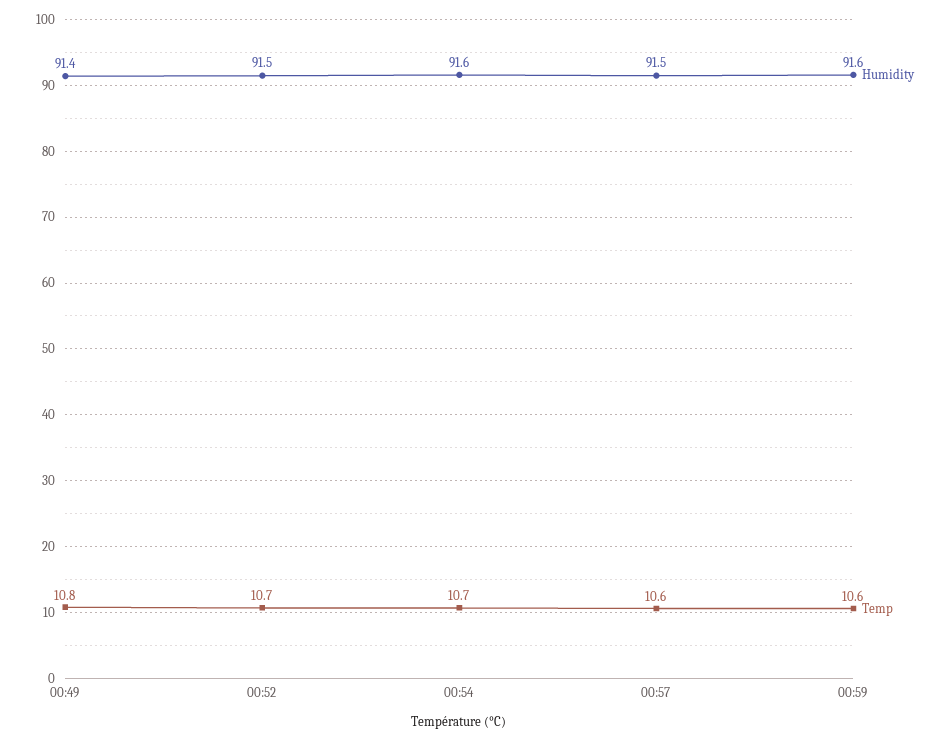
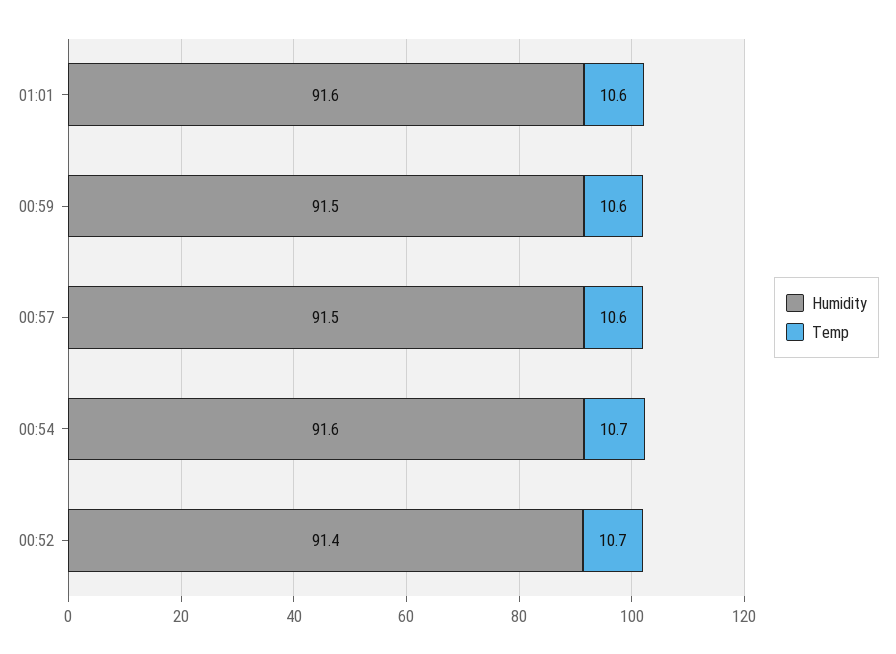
Humidity, 00:49: 91.4 -> none
Temp, 00:49: 10.8 -> none
Humidity, 00:52: 91.5 -> 91.4
Humidity, 00:59: 91.6 -> 91.5
Humidity, 01:01: none -> 91.6
Temp, 01:01: none -> 10.6

